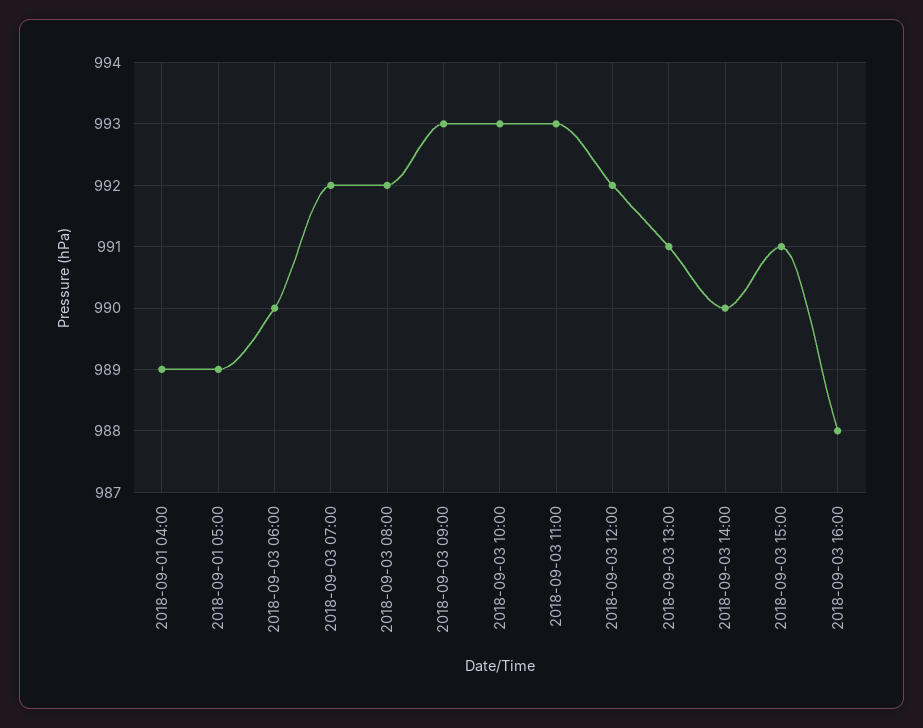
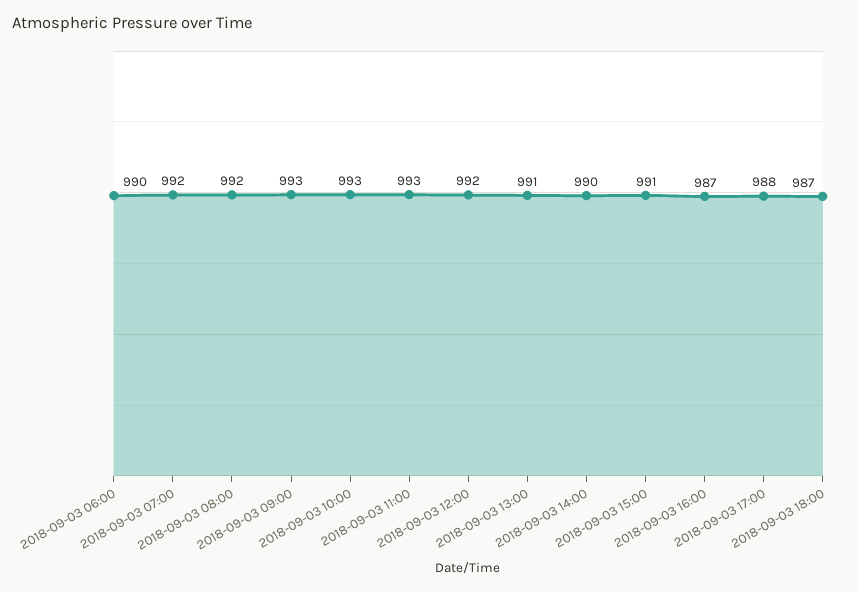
2018-09-01 04:00: 989 -> none
2018-09-01 05:00: 989 -> none
2018-09-03 16:00: 988 -> 987
2018-09-03 17:00: none -> 988
2018-09-03 18:00: none -> 987

